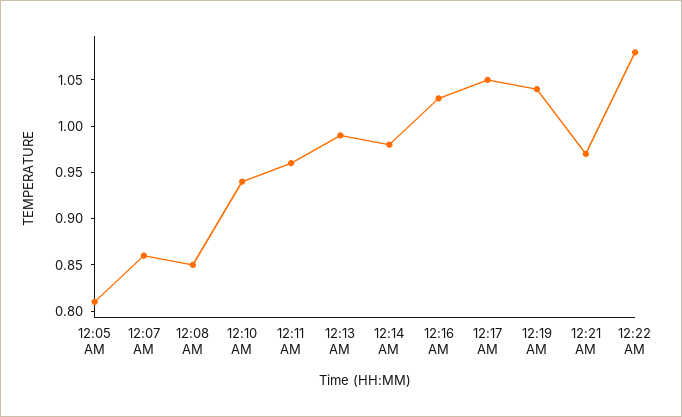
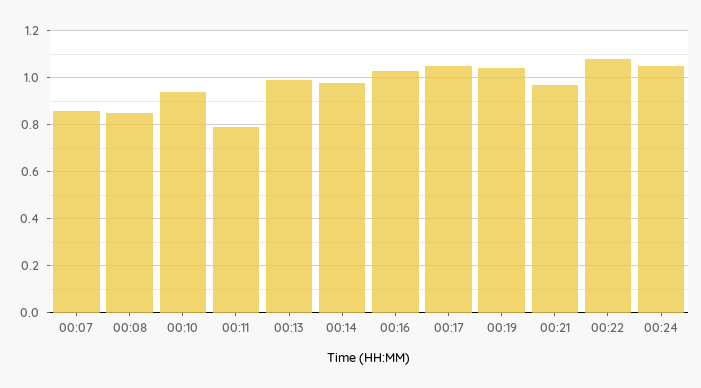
12:05 AM: 0.81 -> none
12:11 AM: 0.96 -> 0.8
00:24: none -> 1.05

